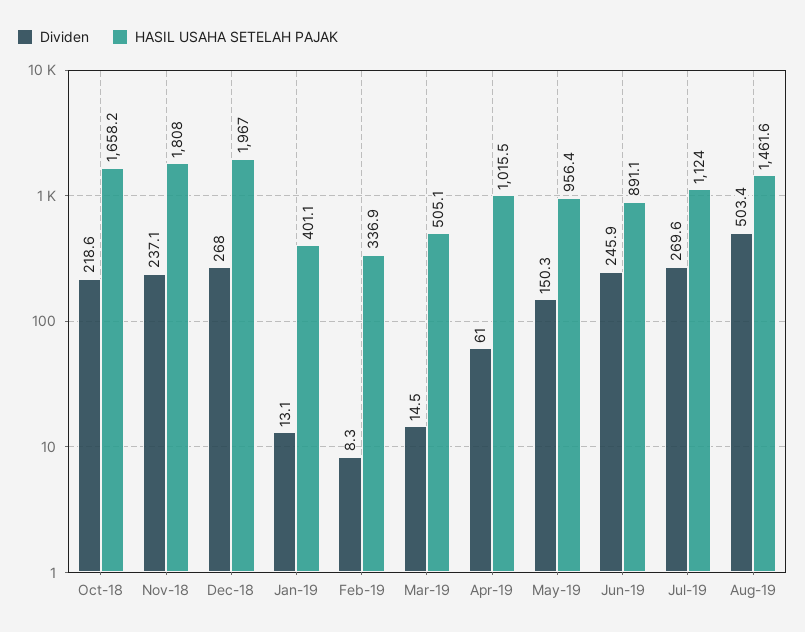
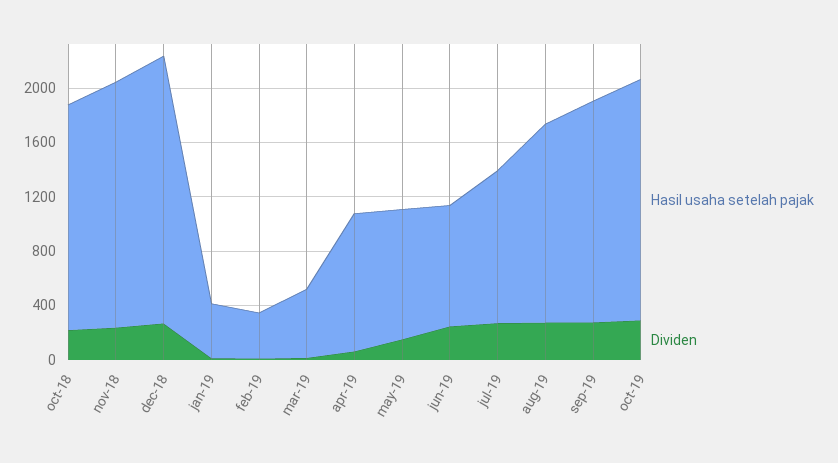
Dividen, Aug-19: 503.4 -> 300
HASIL USAHA SETELAH PAJAK, sep-19: none -> 1600
Dividen, sep-19: none -> 300
HASIL USAHA SETELAH PAJAK, oct-19: none -> 1800
Dividen, oct-19: none -> 300

